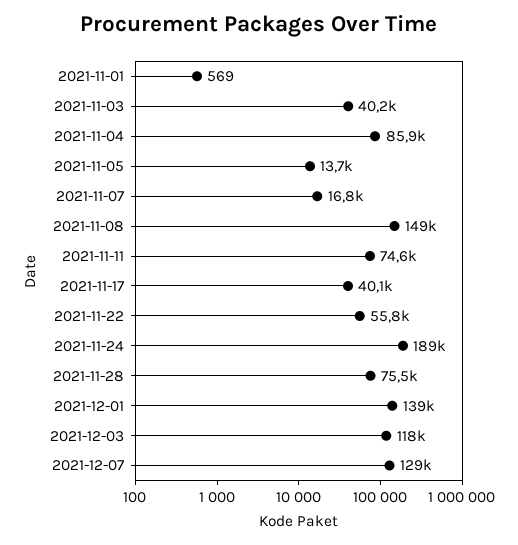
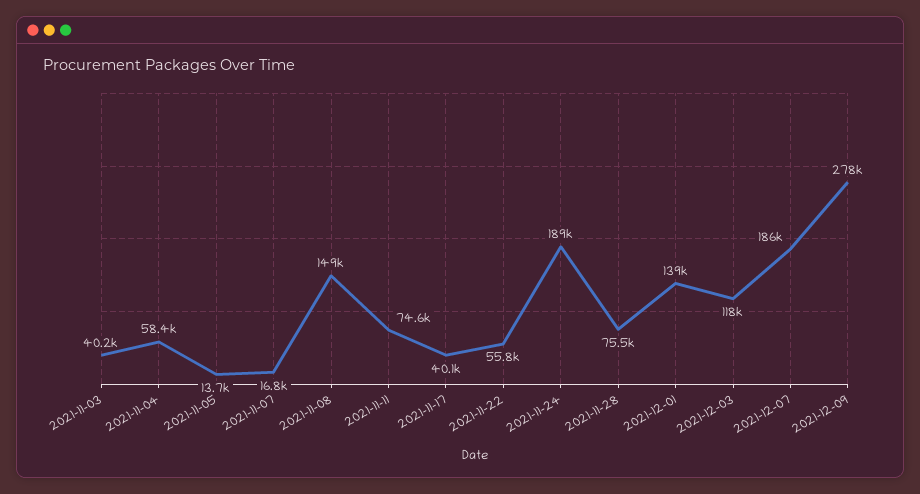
2021-11-01: 569 -> none
2021-11-04: 85900 -> 58400
2021-12-07: 129000 -> 186000
2021-12-09: none -> 278000

